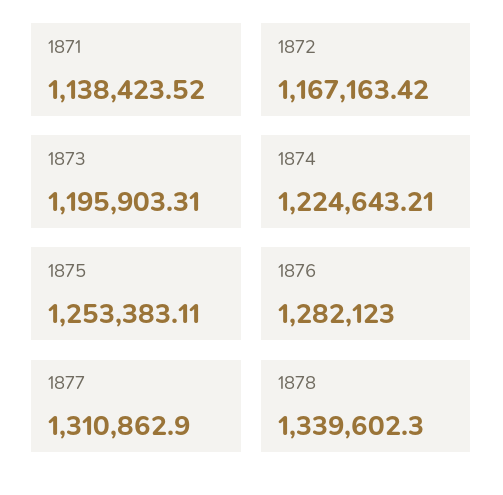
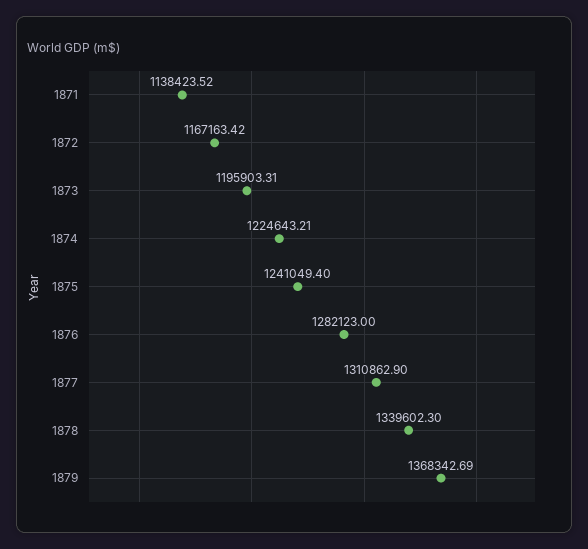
1875: 1253383.11 -> 1241049.4
1879: none -> 1368342.69

